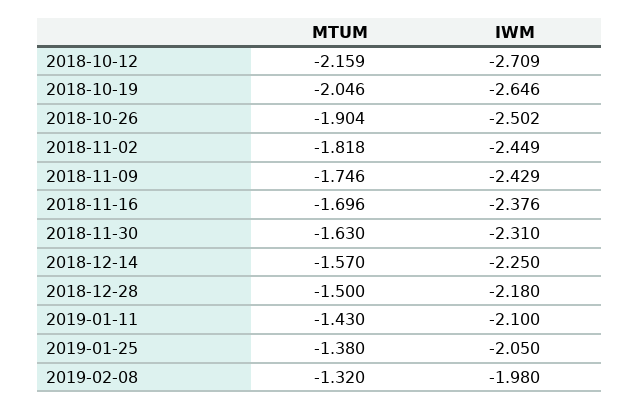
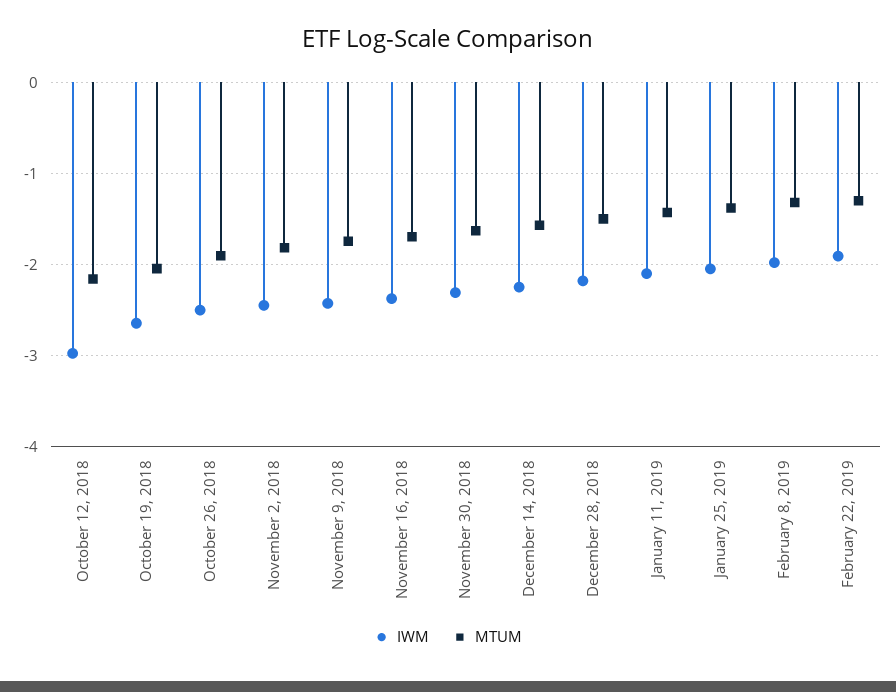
IWM, 2018-10-12: -2.709 -> -3
IWM, February 22, 2019: none -> -1.9
MTUM, February 22, 2019: none -> -1.3

